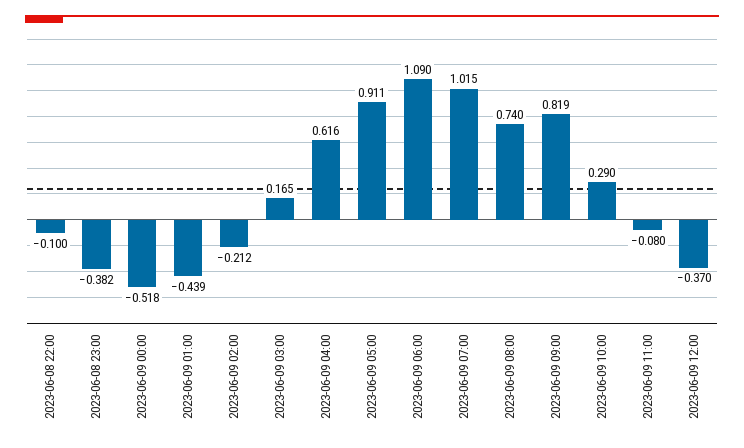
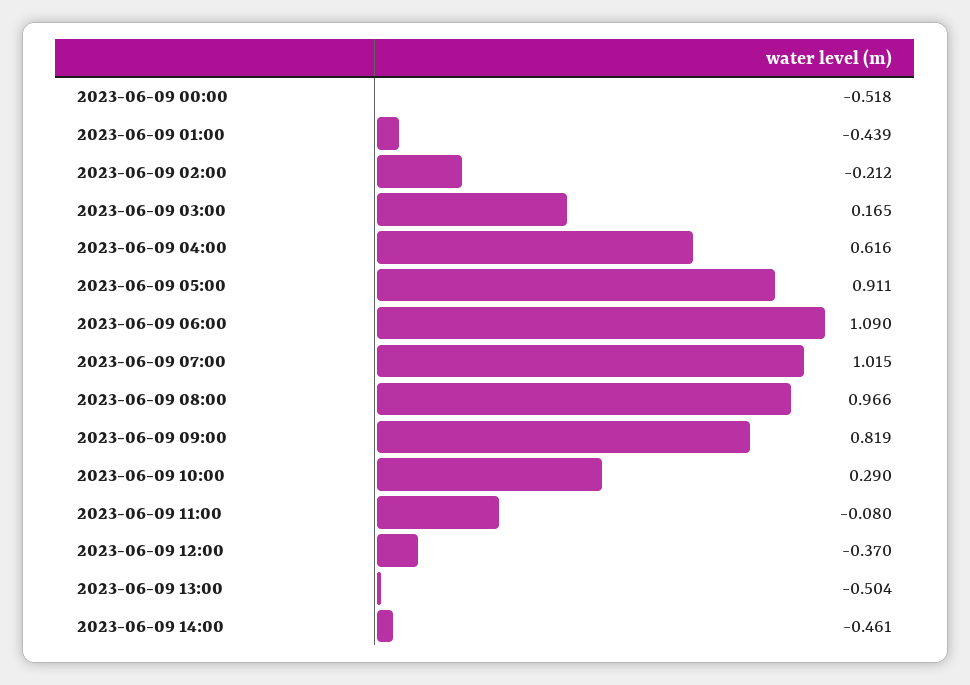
2023-06-08 22:00: -0.1 -> none
2023-06-08 23:00: -0.382 -> none
2023-06-09 08:00: 0.74 -> 0.966
2023-06-09 13:00: none -> -0.504
2023-06-09 14:00: none -> -0.461

